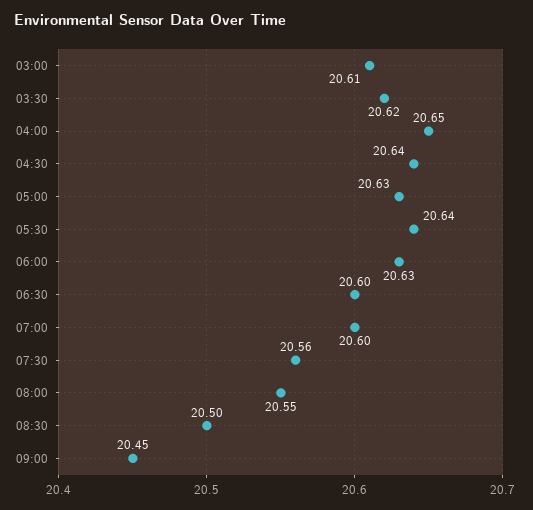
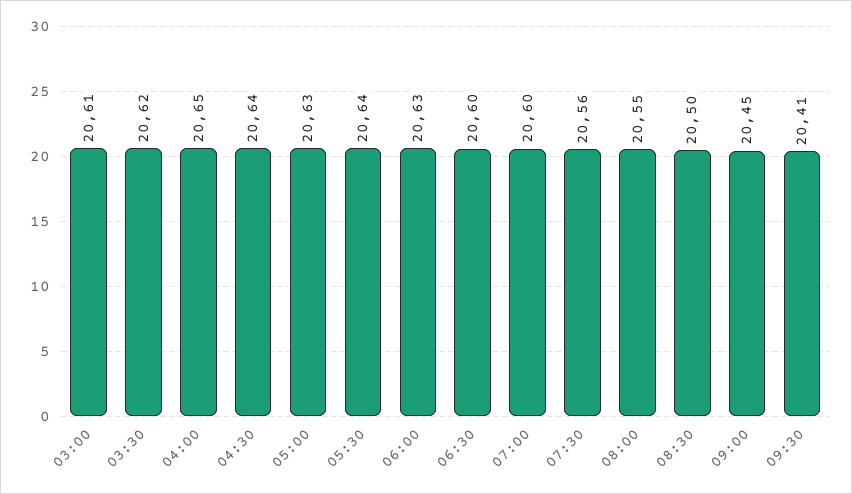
09:30: none -> 20.41

